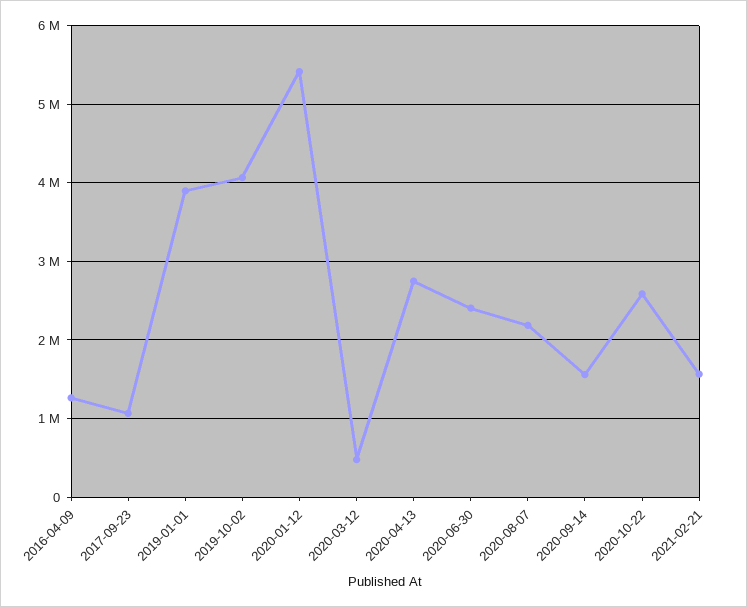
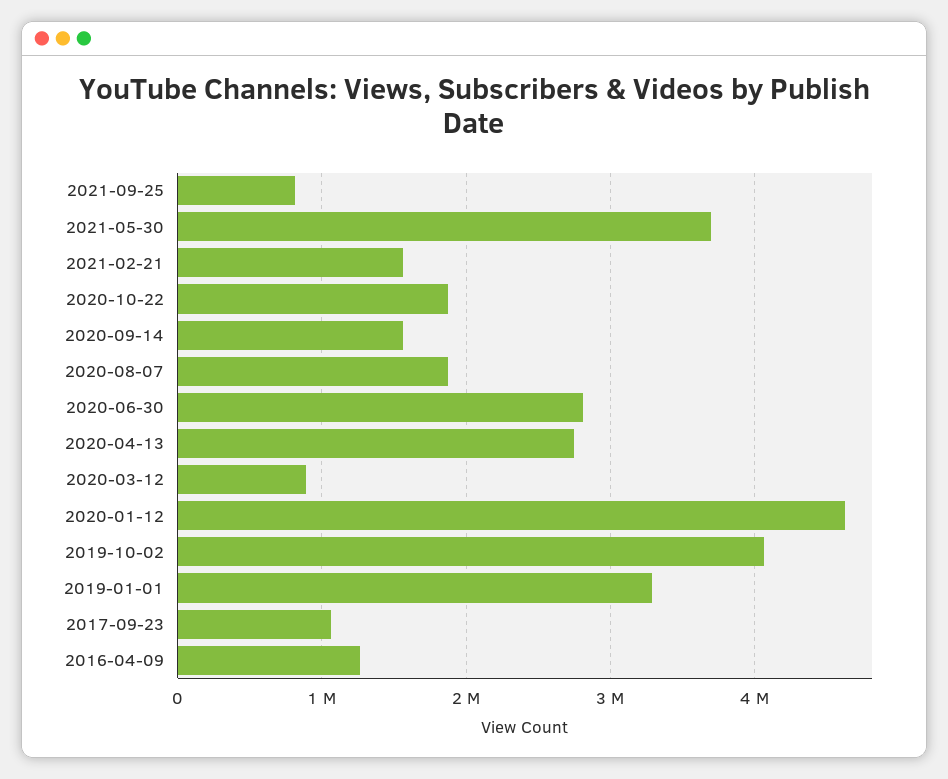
2019-01-01: 3900000 -> 3300000
2020-01-12: 5400000 -> 4600000
2020-03-12: 500000 -> 900000
2020-06-30: 2400000 -> 2800000
2020-08-07: 2200000 -> 1900000
2020-10-22: 2600000 -> 1900000
2021-09-25: none -> 800000
2021-05-30: none -> 3700000

